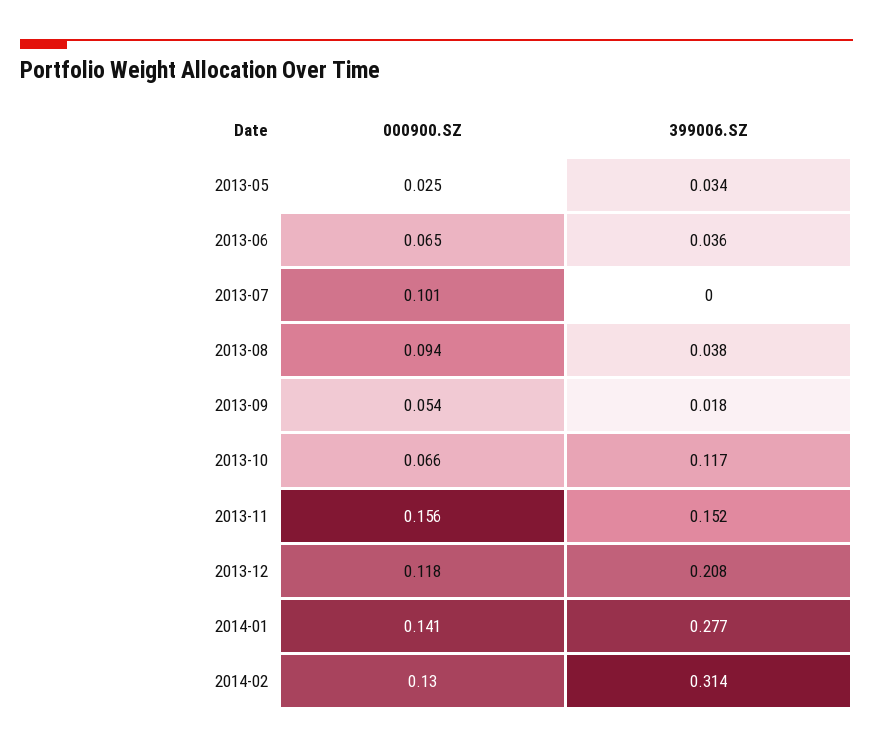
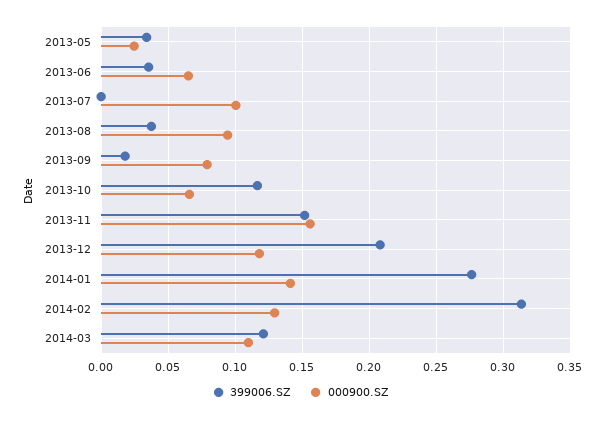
000900.SZ, 2013-09: 0.054 -> 0.08
399006.SZ, 2014-03: none -> 0.12
000900.SZ, 2014-03: none -> 0.11

